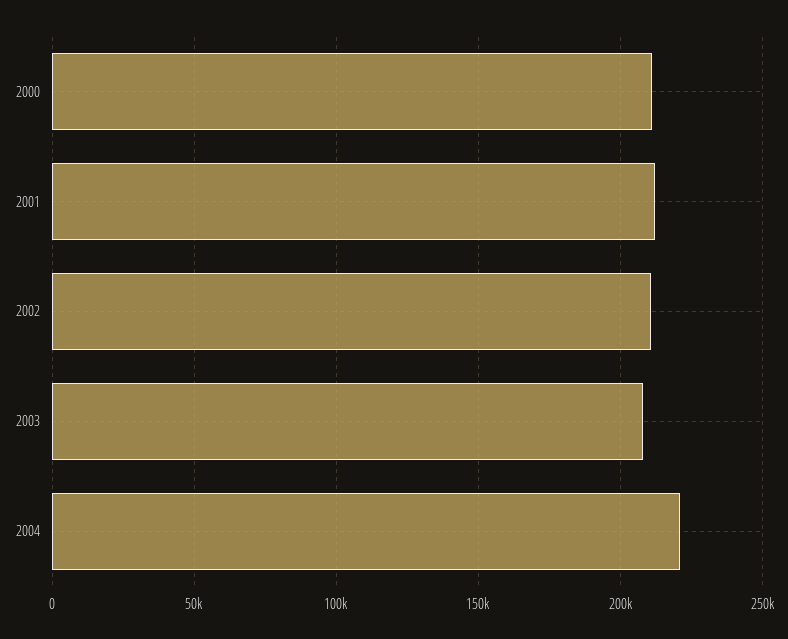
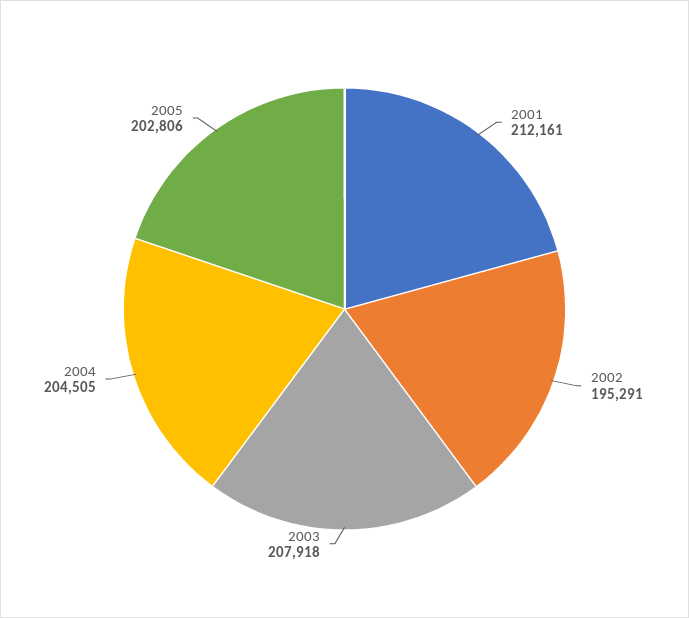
2000: 210000 -> none
2002: 210000 -> 195291
2004: 220000 -> 204505
2005: none -> 202806

